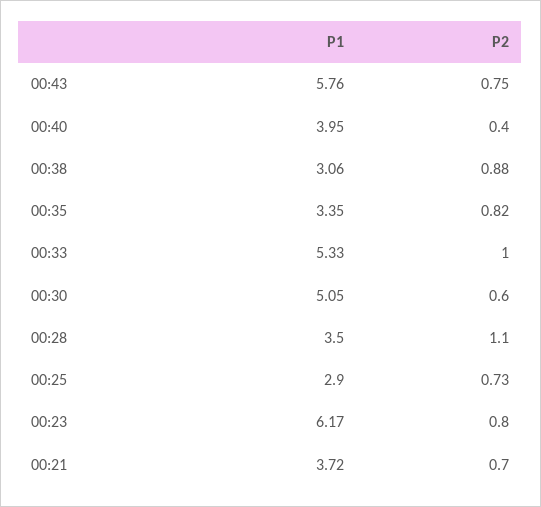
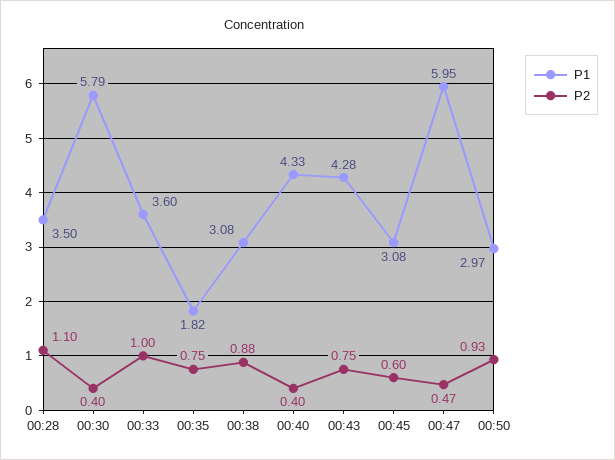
P1, 00:43: 5.76 -> 4.28
P1, 00:40: 3.95 -> 4.33
P1, 00:38: 3.06 -> 3.08
P1, 00:35: 3.35 -> 1.82
P2, 00:35: 0.82 -> 0.75
P1, 00:33: 5.33 -> 3.6
P1, 00:30: 5.05 -> 5.79
P2, 00:30: 0.6 -> 0.4
P1, 00:25: 2.9 -> none
P2, 00:25: 0.73 -> none
P1, 00:23: 6.17 -> none
P2, 00:23: 0.8 -> none
P1, 00:21: 3.72 -> none
P2, 00:21: 0.7 -> none
P1, 00:45: none -> 3.08
P2, 00:45: none -> 0.6
P1, 00:47: none -> 5.95
P2, 00:47: none -> 0.47
P1, 00:50: none -> 2.97
P2, 00:50: none -> 0.93

